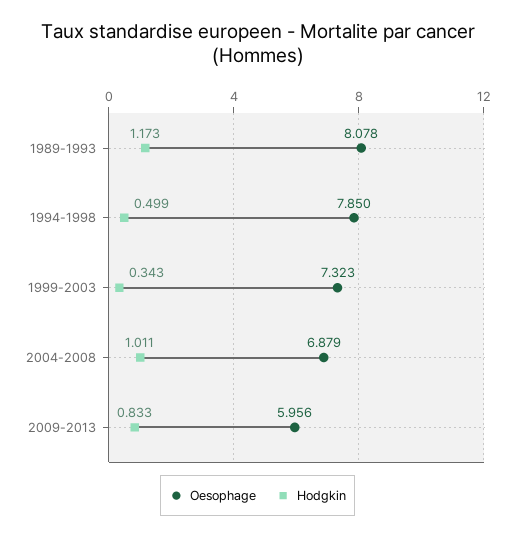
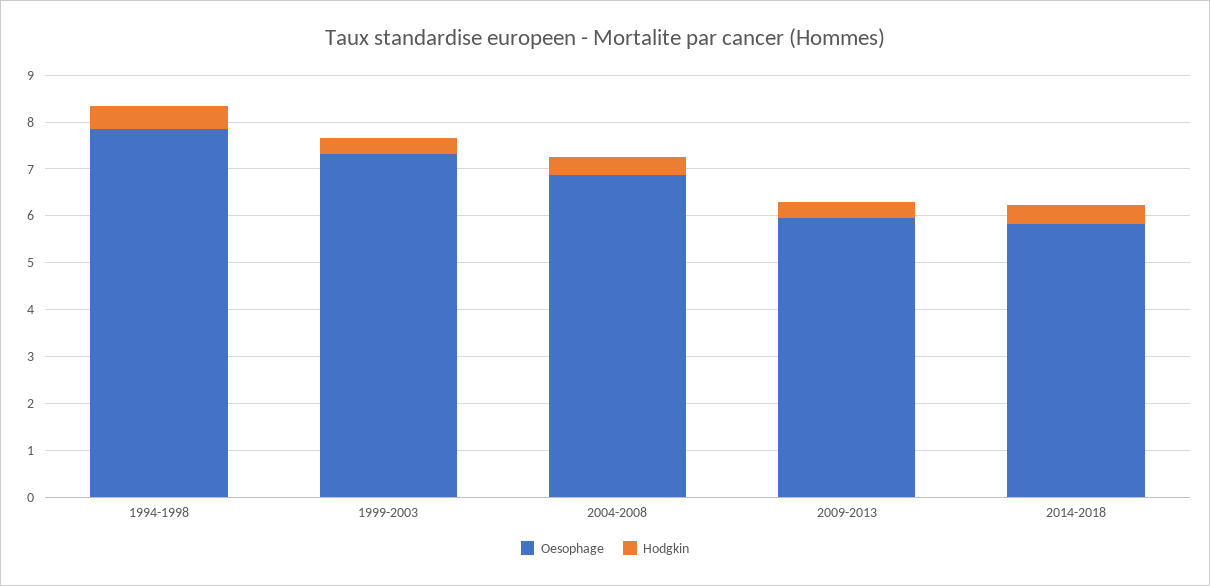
Oesophage, 1989-1993: 8.078 -> none
Hodgkin, 1989-1993: 1.173 -> none
Hodgkin, 2004-2008: 1.011 -> 0.4
Hodgkin, 2009-2013: 0.833 -> 0.4
Oesophage, 2014-2018: none -> 5.8
Hodgkin, 2014-2018: none -> 0.4

